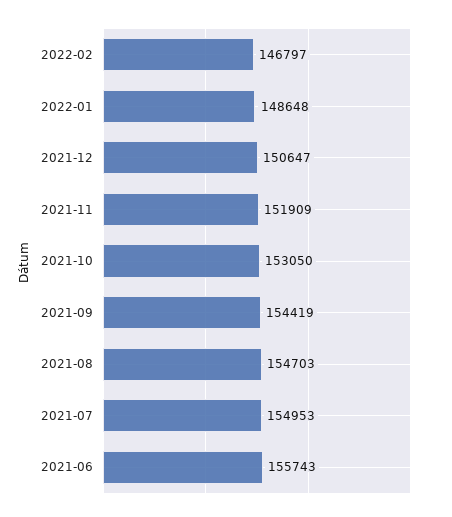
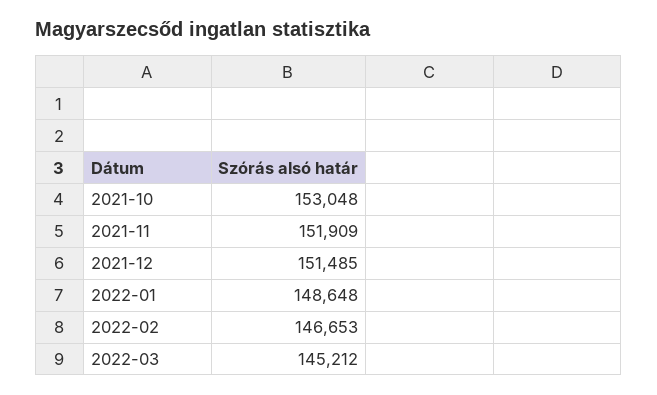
2022-02: 146797 -> 146653
2021-12: 150647 -> 151485
2021-10: 153050 -> 153048
2021-09: 154419 -> none
2021-08: 154703 -> none
2021-07: 154953 -> none
2021-06: 155743 -> none
2022-03: none -> 145212

